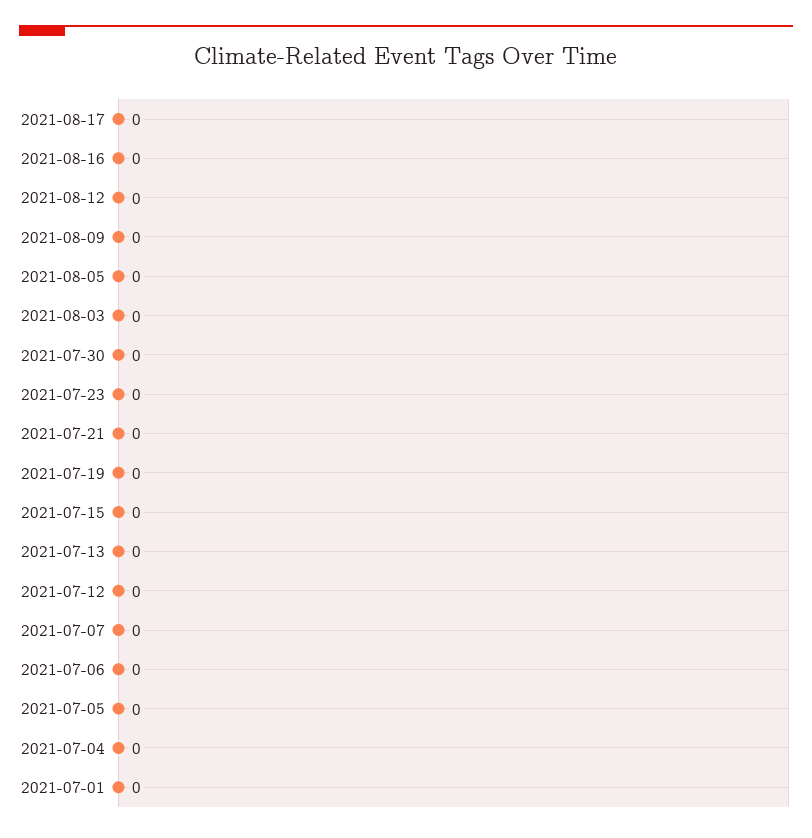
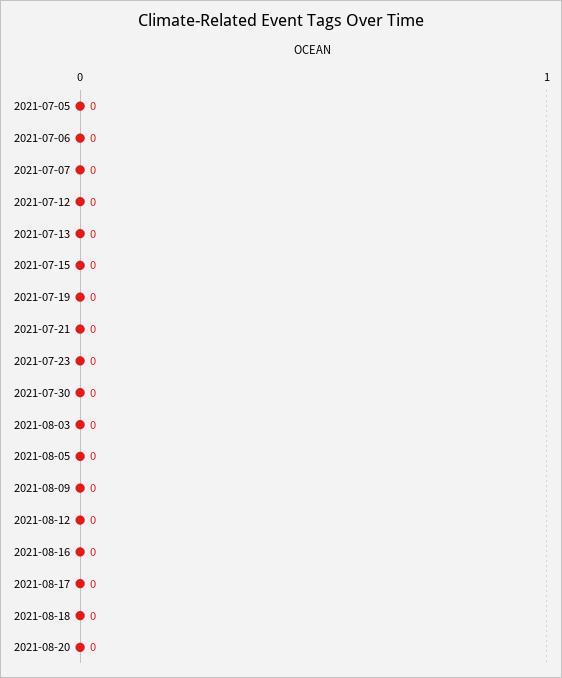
2021-07-04: 0 -> none
2021-07-01: 0 -> none
2021-08-18: none -> 0
2021-08-20: none -> 0

